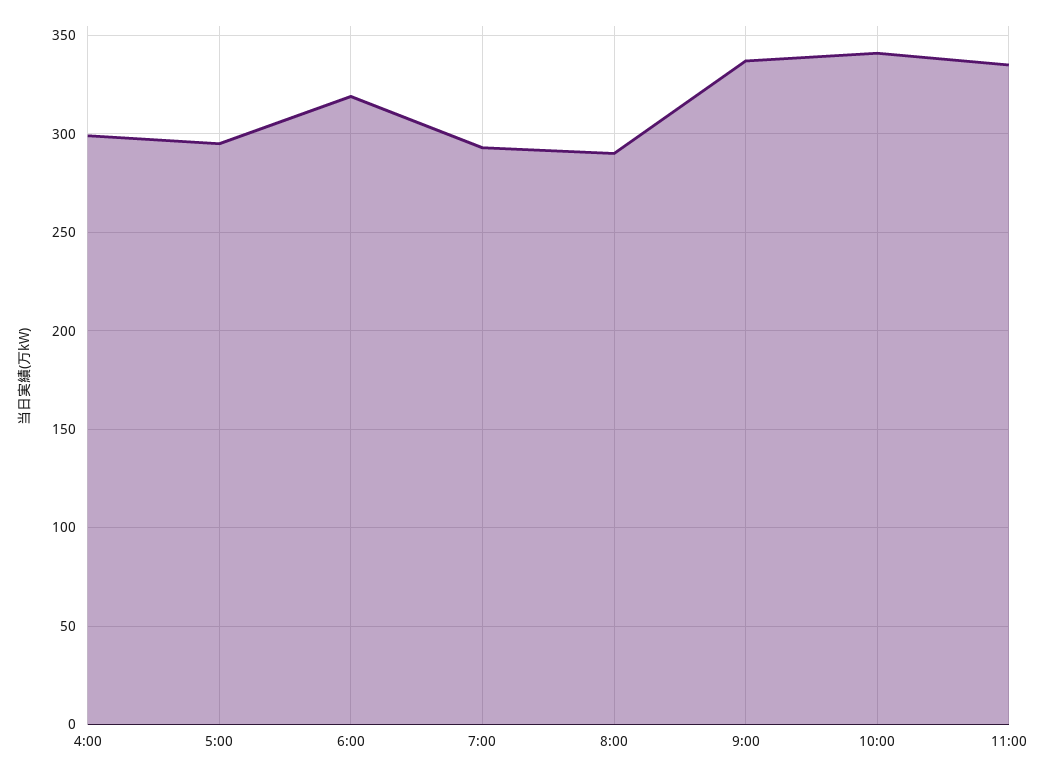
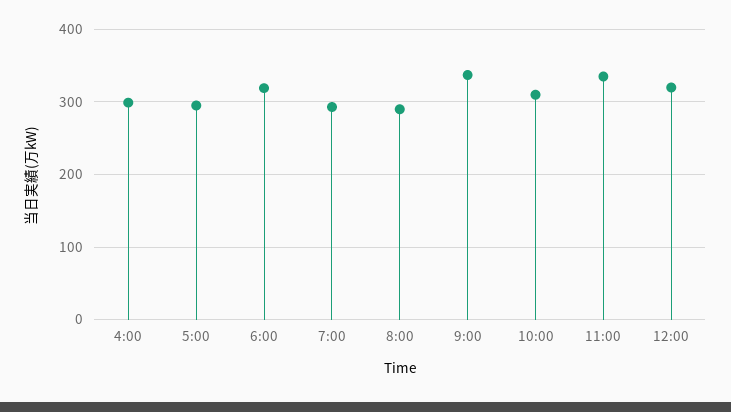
10:00: 340 -> 310
12:00: none -> 320

